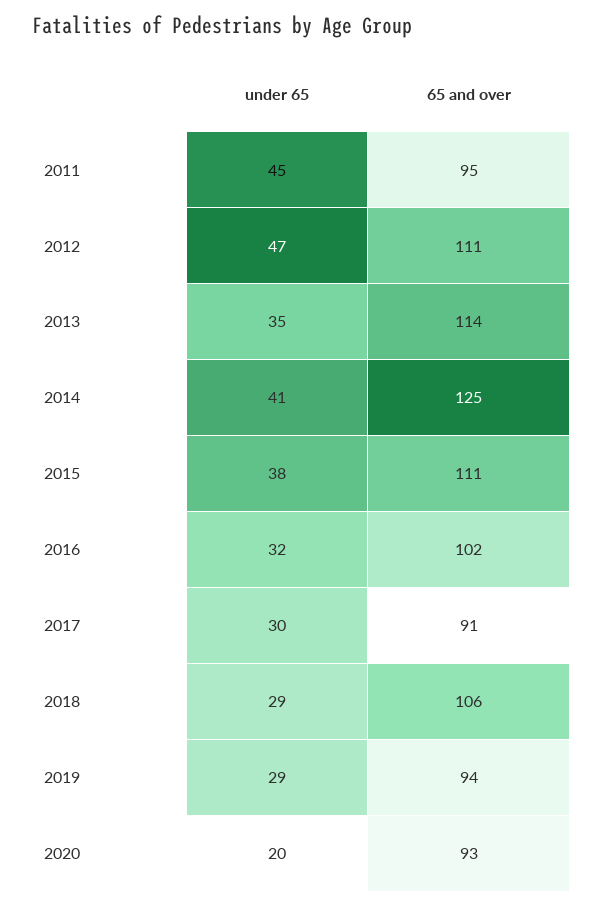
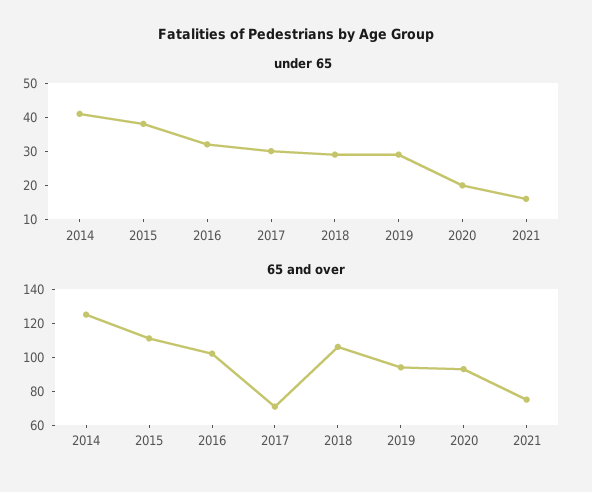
under 65, 2011: 45 -> none
65 and over, 2011: 95 -> none
under 65, 2012: 47 -> none
65 and over, 2012: 111 -> none
under 65, 2013: 35 -> none
65 and over, 2013: 114 -> none
65 and over, 2017: 91 -> 70
under 65, 2021: none -> 15
65 and over, 2021: none -> 75

